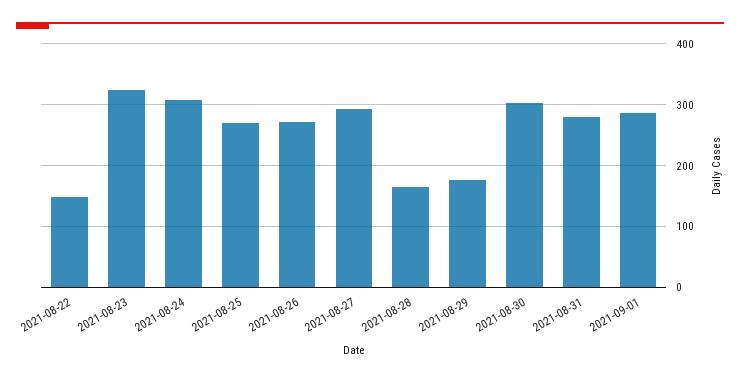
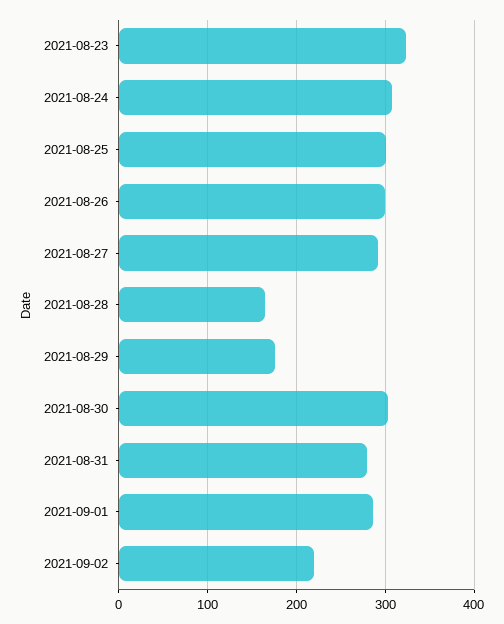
2021-08-22: 150 -> none
2021-08-25: 270 -> 300
2021-08-26: 270 -> 300
2021-09-02: none -> 220

